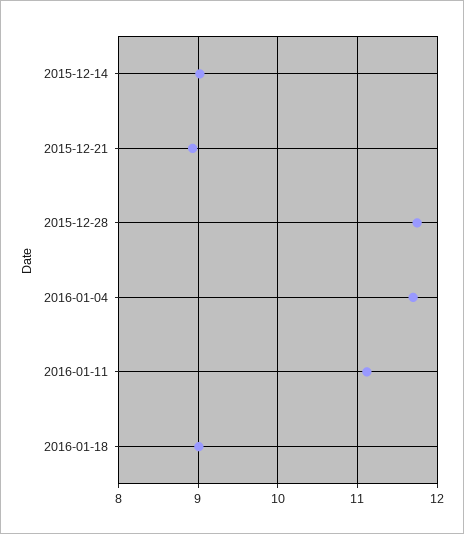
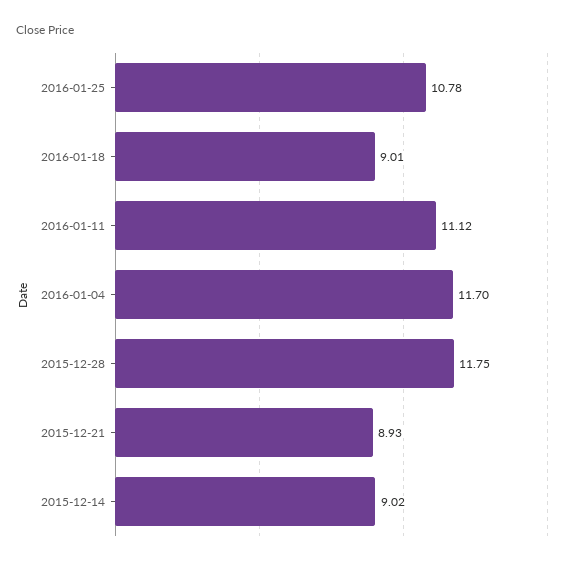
2016-01-25: none -> 10.78

